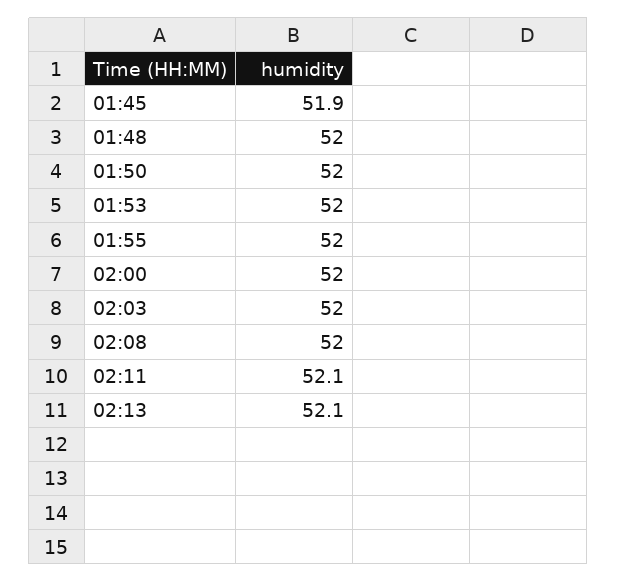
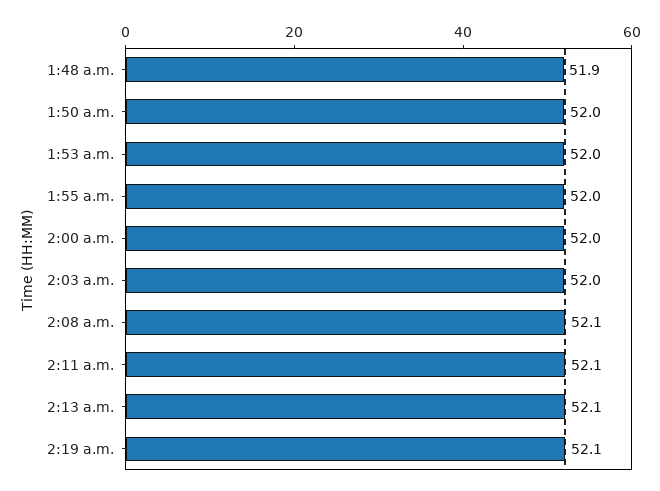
01:45: 51.9 -> none
01:48: 52 -> 51.9
02:08: 52 -> 52.1
2:19 a.m.: none -> 52.1

